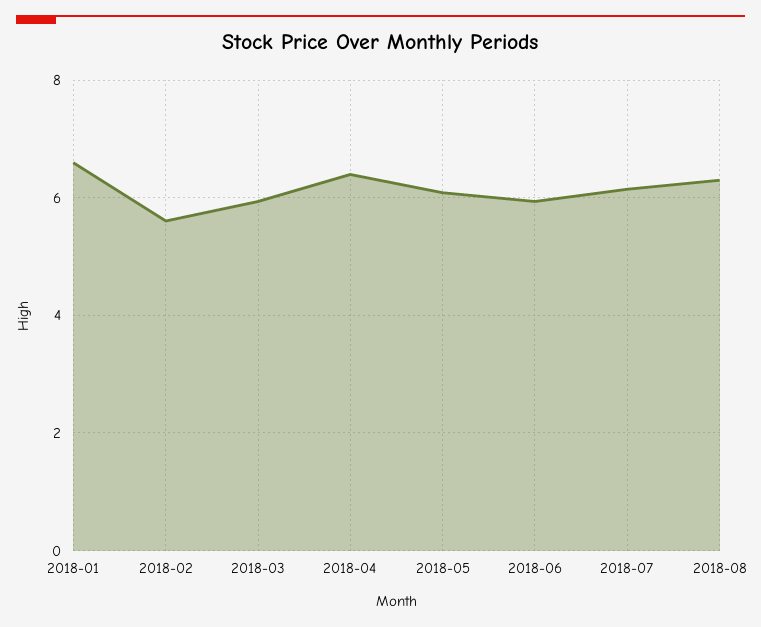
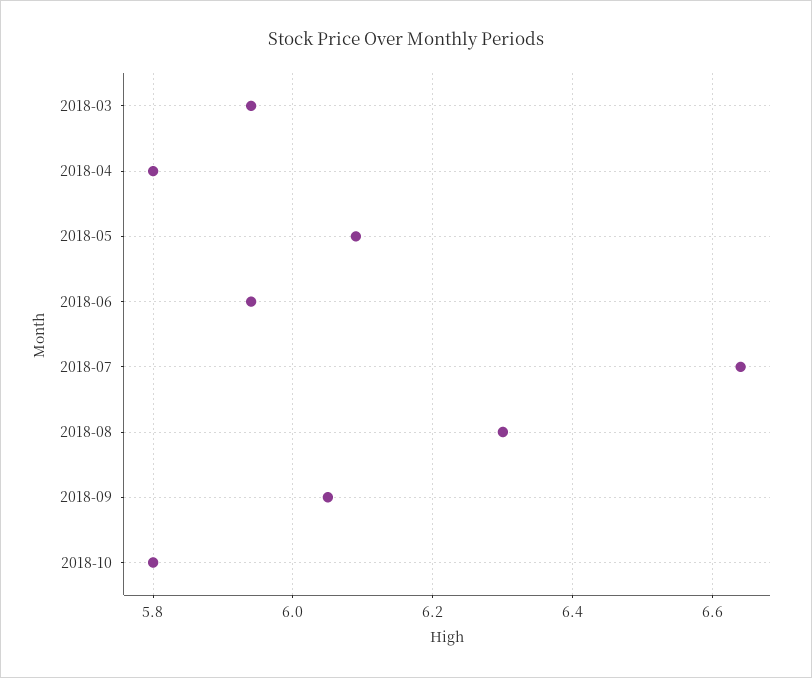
2018-01: 6.6 -> none
2018-02: 5.6 -> none
2018-04: 6.4 -> 5.8
2018-07: 6.2 -> 6.65
2018-09: none -> 6.05
2018-10: none -> 5.8

